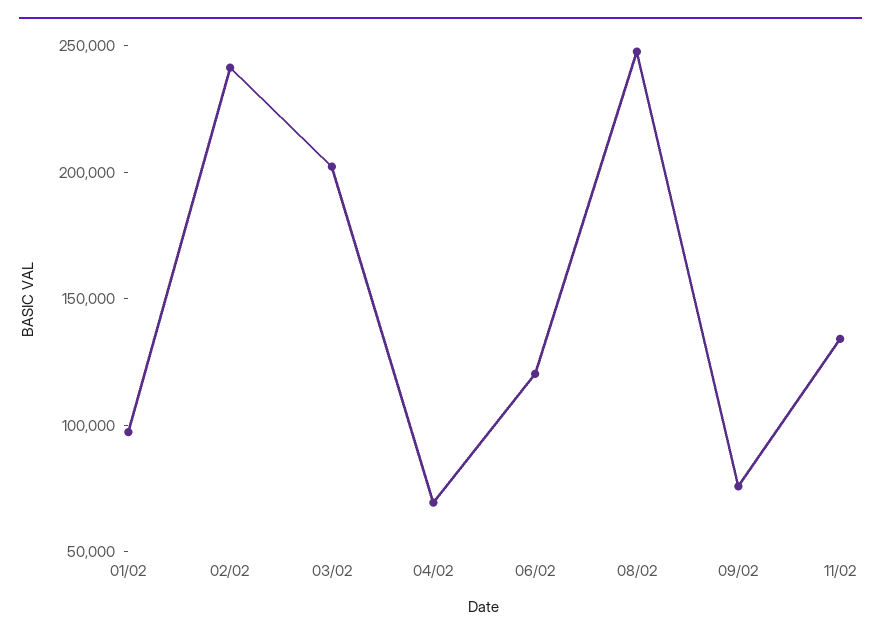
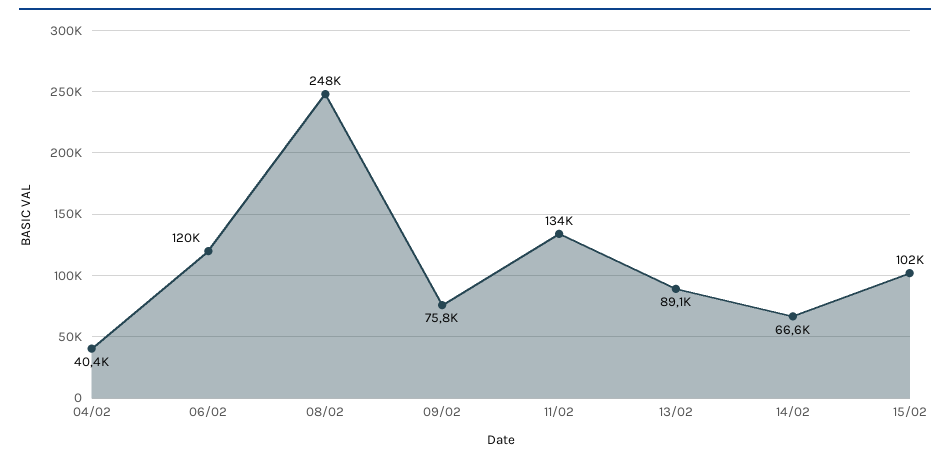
01/02: 100000 -> none
02/02: 240000 -> none
03/02: 200000 -> none
04/02: 70000 -> 40400
13/02: none -> 89100
14/02: none -> 66600
15/02: none -> 102000

